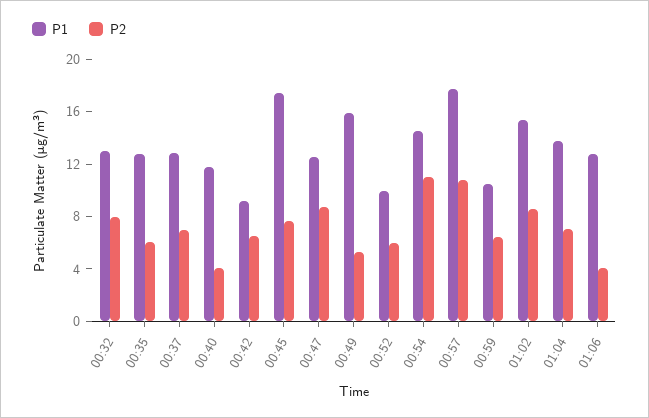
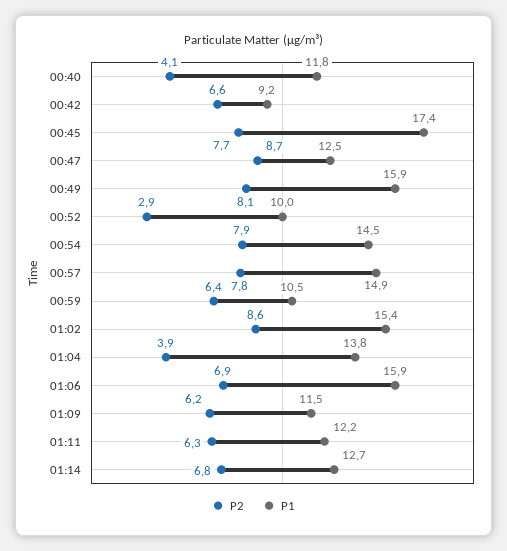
P1, 00:32: 13 -> none
P2, 00:32: 8 -> none
P1, 00:35: 13 -> none
P2, 00:35: 6 -> none
P1, 00:37: 13 -> none
P2, 00:37: 7 -> none
P2, 00:49: 5 -> 8.1
P2, 00:52: 6 -> 2.9
P2, 00:54: 11 -> 7.9
P1, 00:57: 18 -> 14.9
P2, 00:57: 11 -> 7.8
P2, 01:04: 7 -> 3.9
P1, 01:06: 13 -> 15.9
P2, 01:06: 4 -> 6.9
P2, 01:09: none -> 6.2
P1, 01:09: none -> 11.5
P2, 01:11: none -> 6.3
P1, 01:11: none -> 12.2
P2, 01:14: none -> 6.8
P1, 01:14: none -> 12.7

